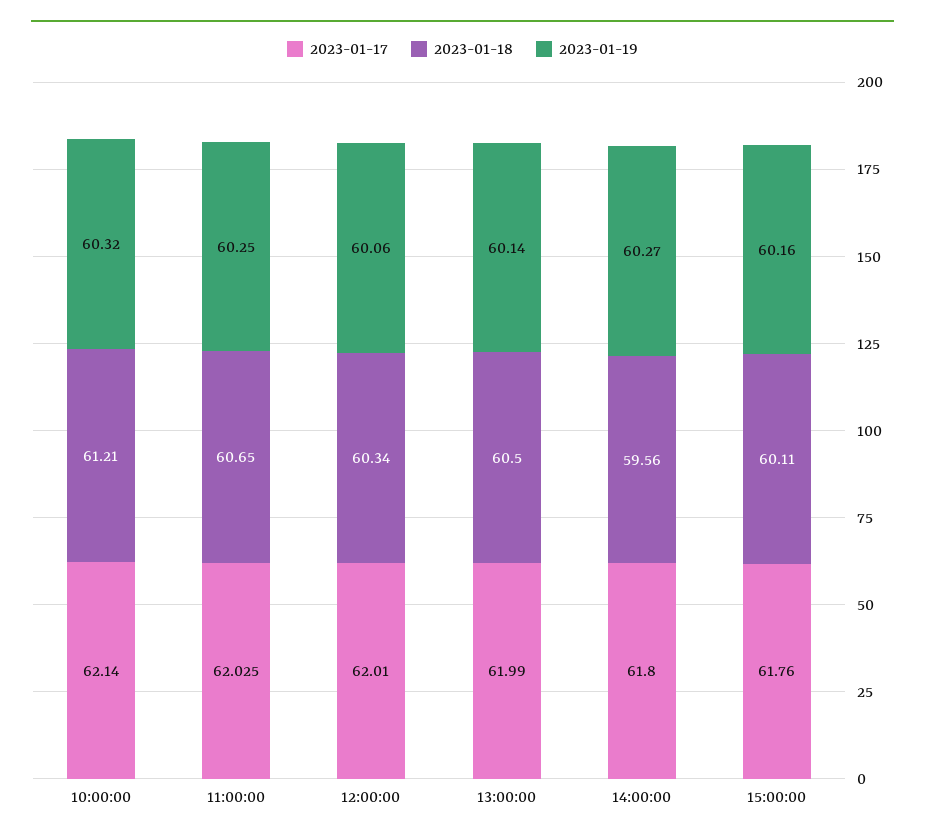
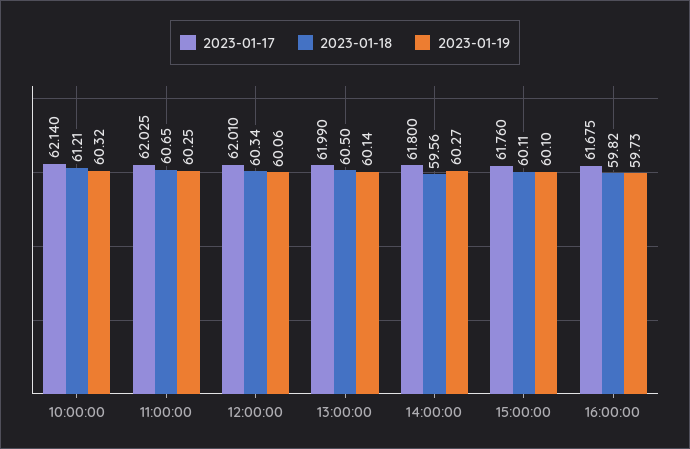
2023-01-19, 15:00:00: 60.16 -> 60.1
2023-01-17, 16:00:00: none -> 61.675
2023-01-18, 16:00:00: none -> 59.82
2023-01-19, 16:00:00: none -> 59.73

